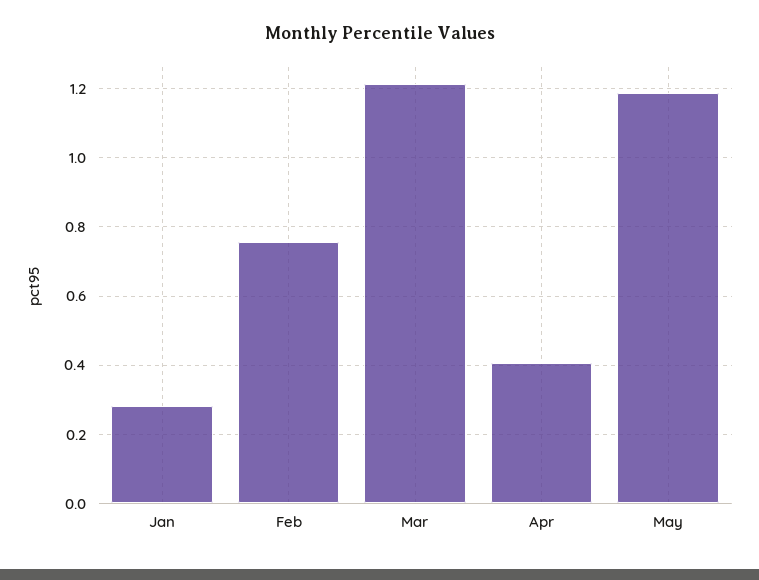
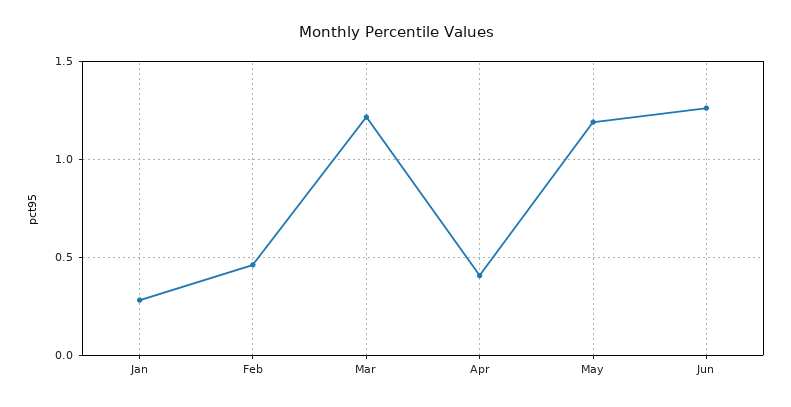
Feb: 0.76 -> 0.45
Jun: none -> 1.25

